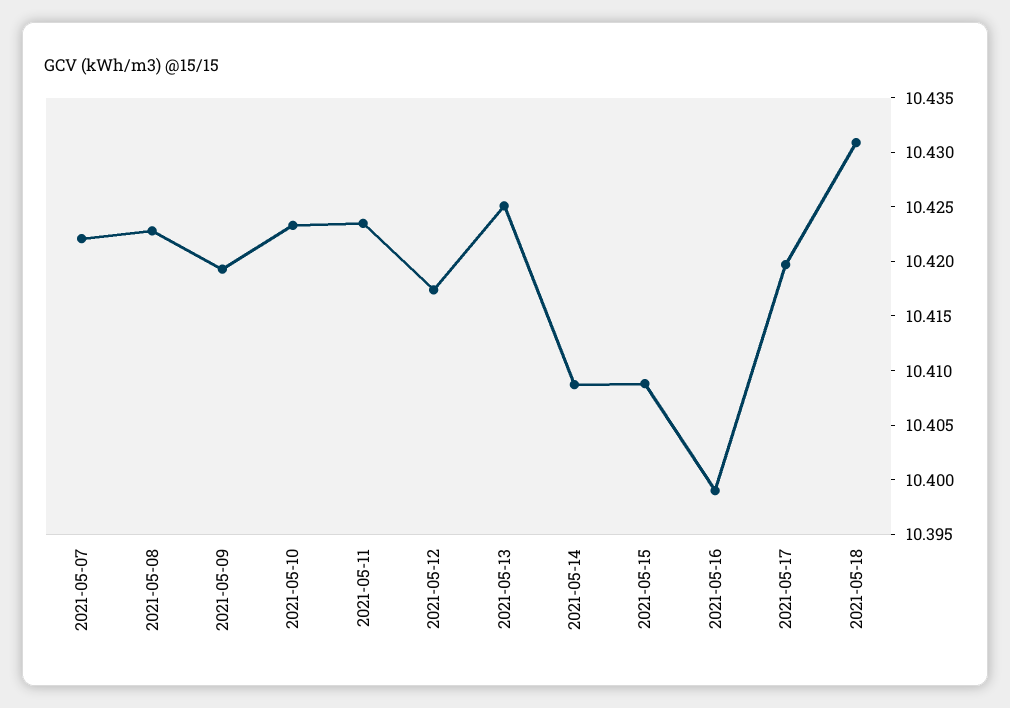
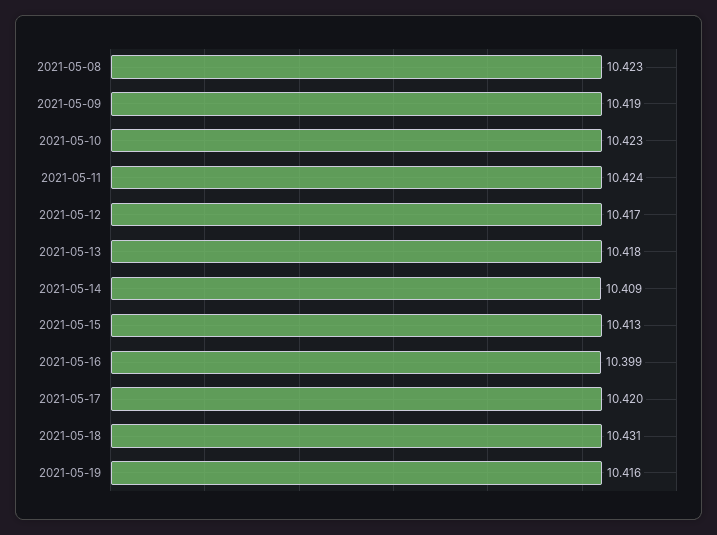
2021-05-07: 10.422 -> none
2021-05-13: 10.425 -> 10.418
2021-05-15: 10.409 -> 10.413
2021-05-19: none -> 10.416

